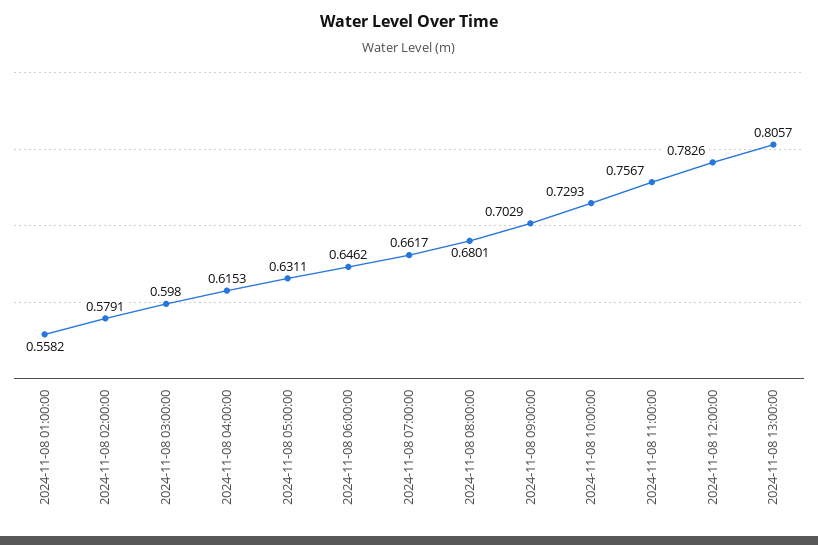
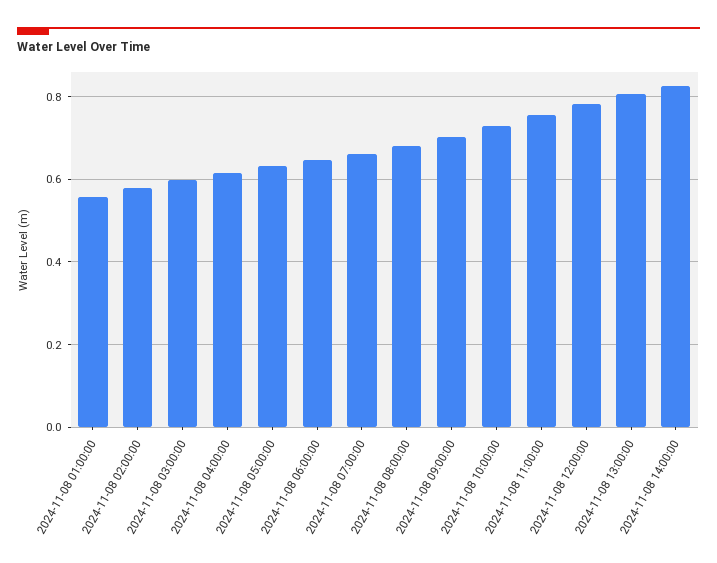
2024-11-08 14:00:00: none -> 0.82

